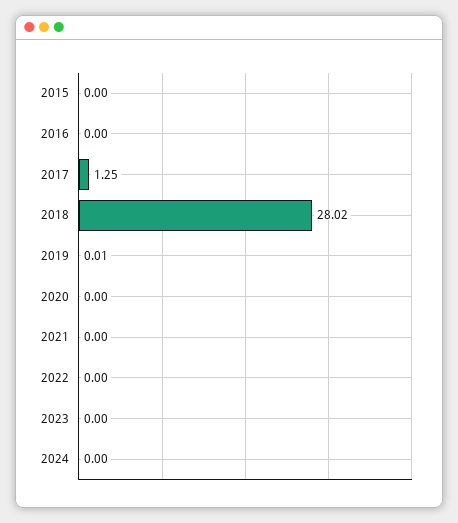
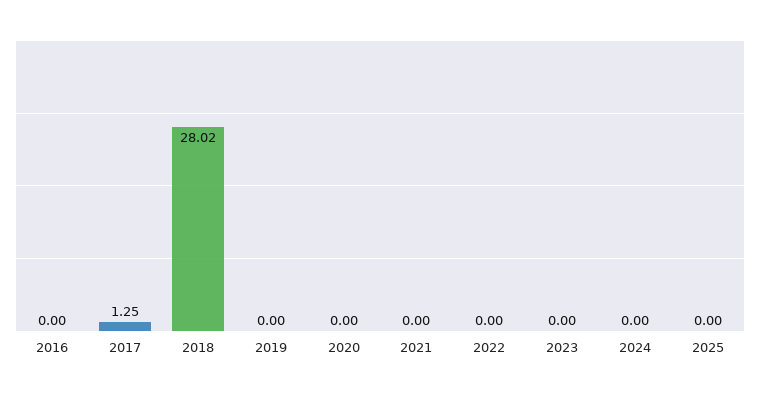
2015: 0 -> none
2019: 0.01 -> 0
2025: none -> 0

